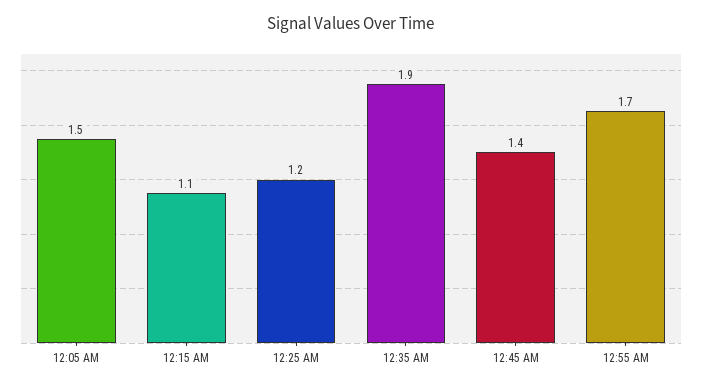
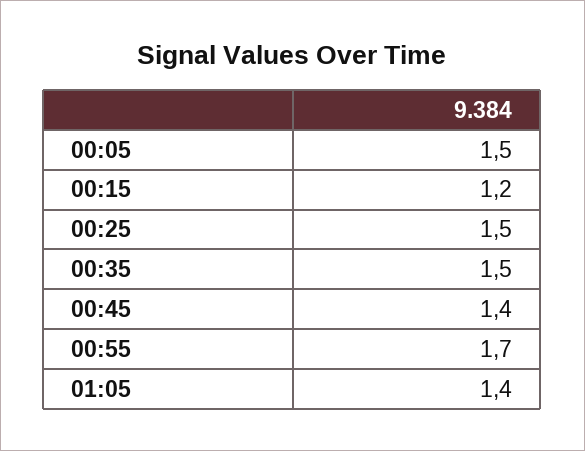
12:15 AM: 1.1 -> 1.2
12:25 AM: 1.2 -> 1.5
12:35 AM: 1.9 -> 1.5
01:05: none -> 1.4

